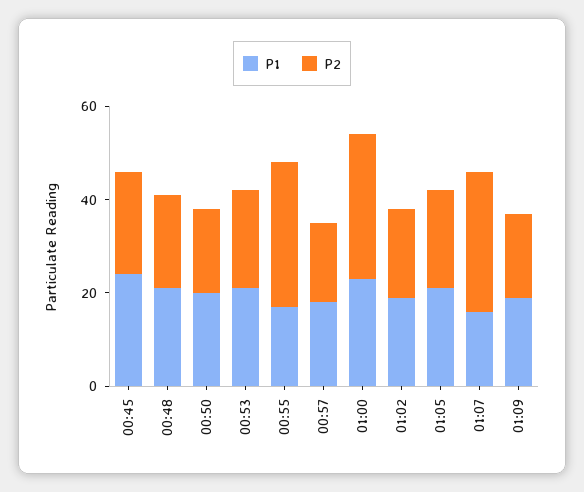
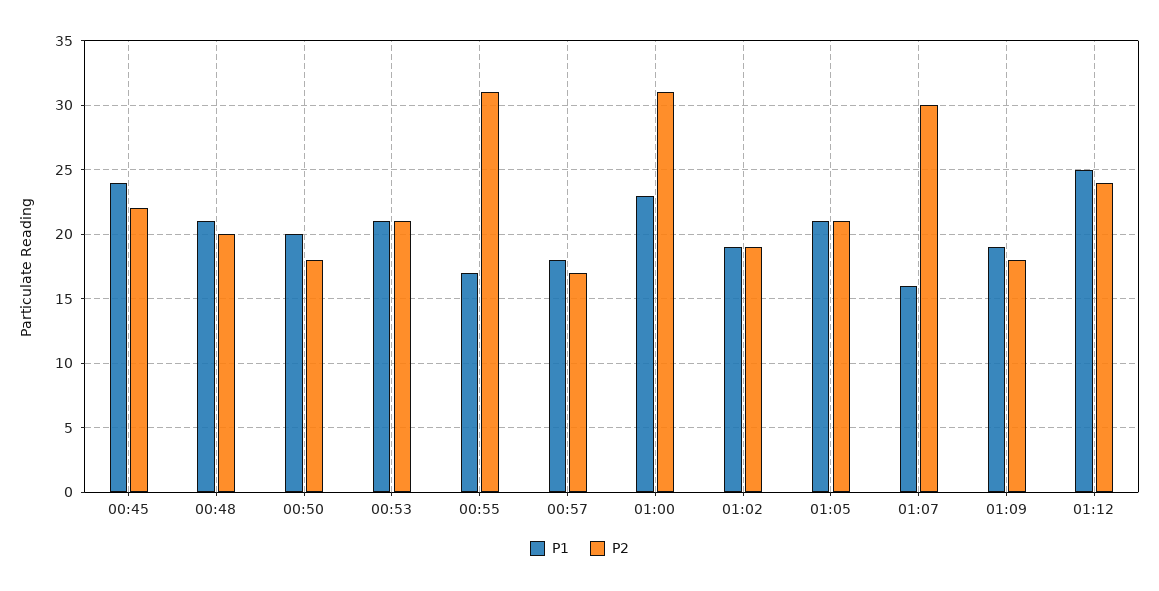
P1, 01:12: none -> 25
P2, 01:12: none -> 24

